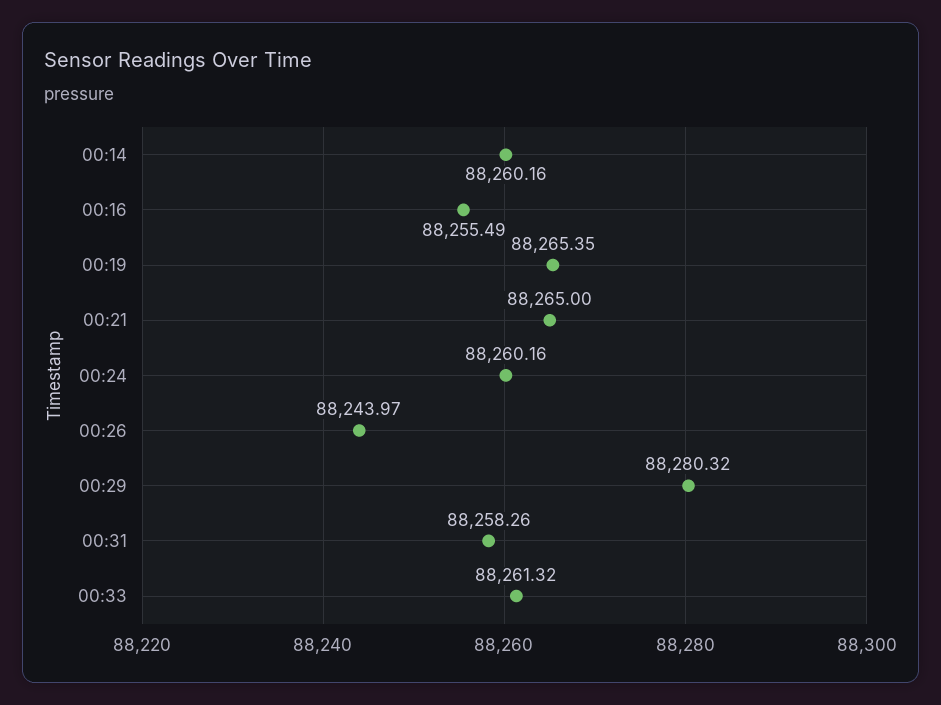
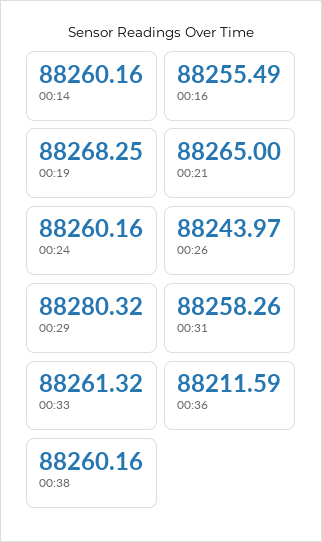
00:19: 88265.35 -> 88268.25
00:36: none -> 88211.59
00:38: none -> 88260.16

